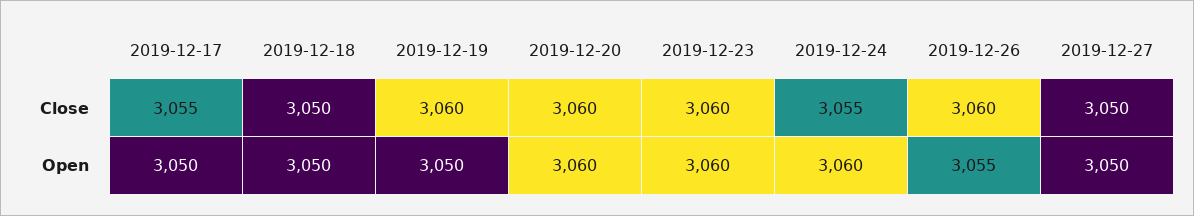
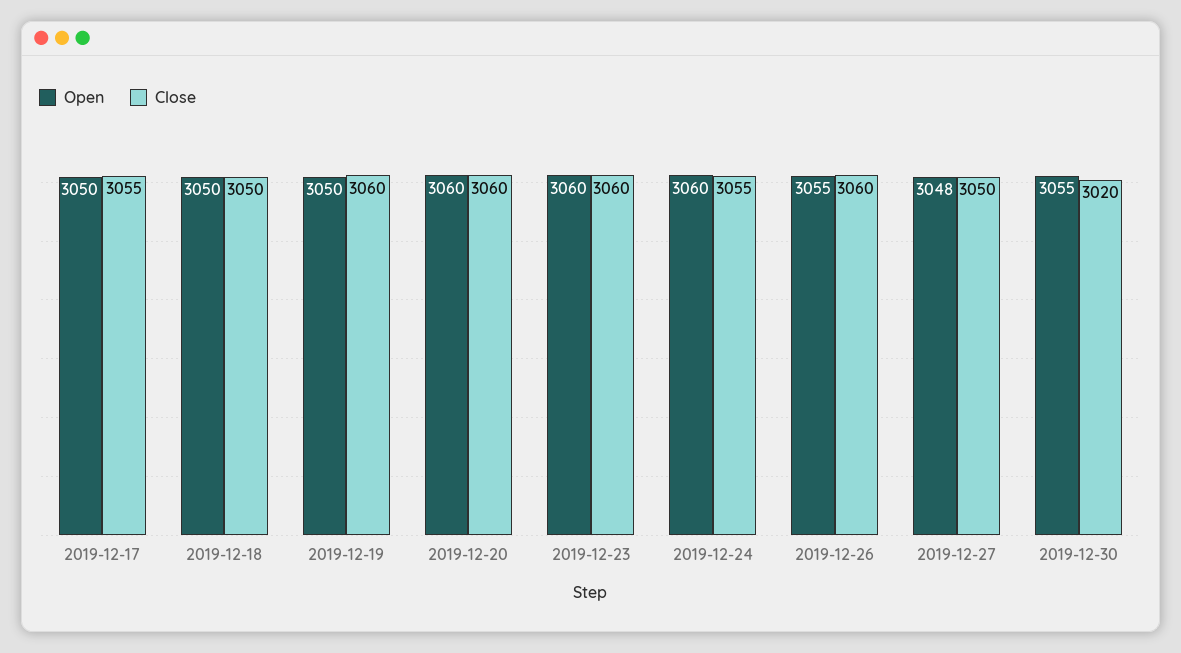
Open, 2019-12-27: 3050 -> 3048
Open, 2019-12-30: none -> 3055
Close, 2019-12-30: none -> 3020

